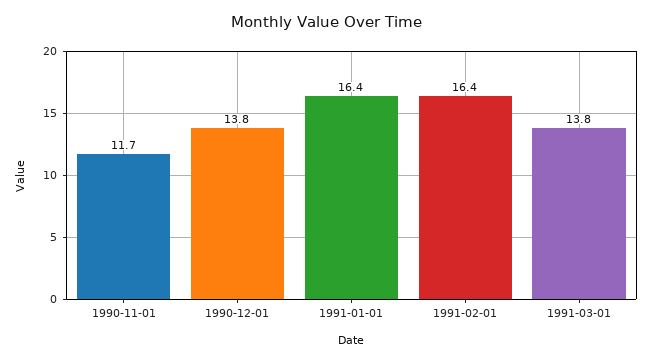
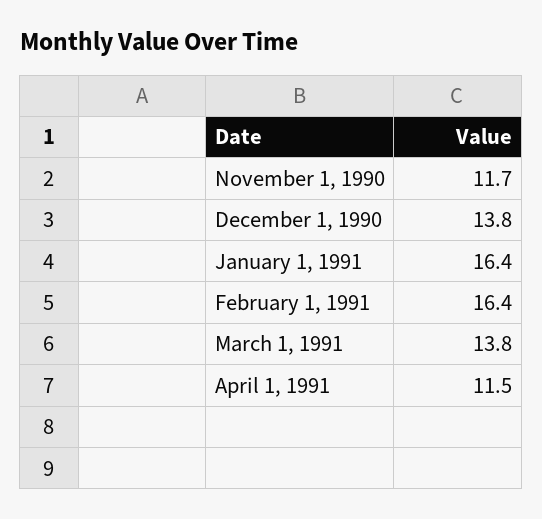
April 1, 1991: none -> 11.5

